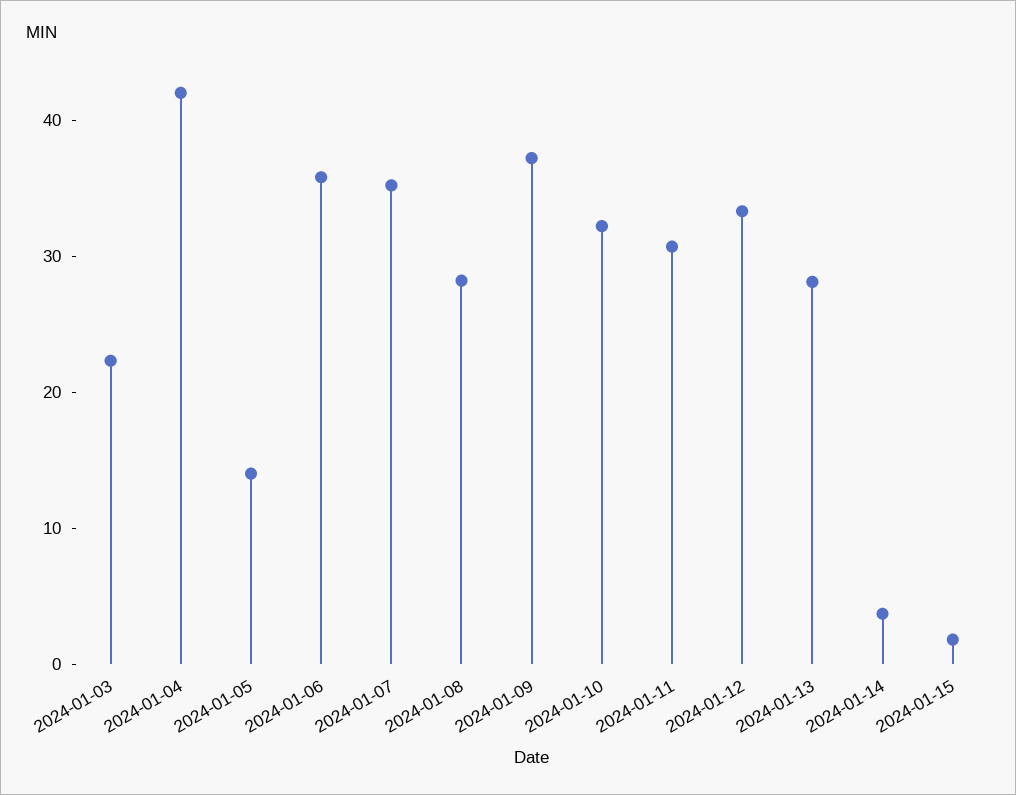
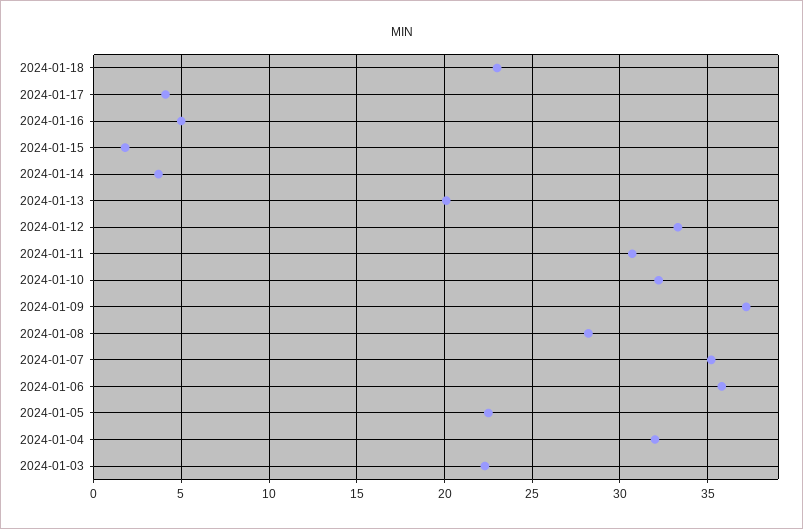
2024-01-04: 42 -> 32
2024-01-05: 14 -> 22.5
2024-01-13: 28 -> 20
2024-01-18: none -> 23
2024-01-17: none -> 4
2024-01-16: none -> 5

